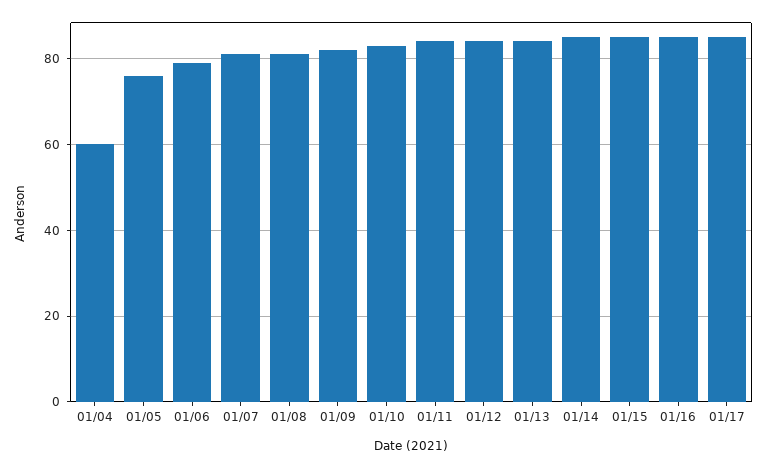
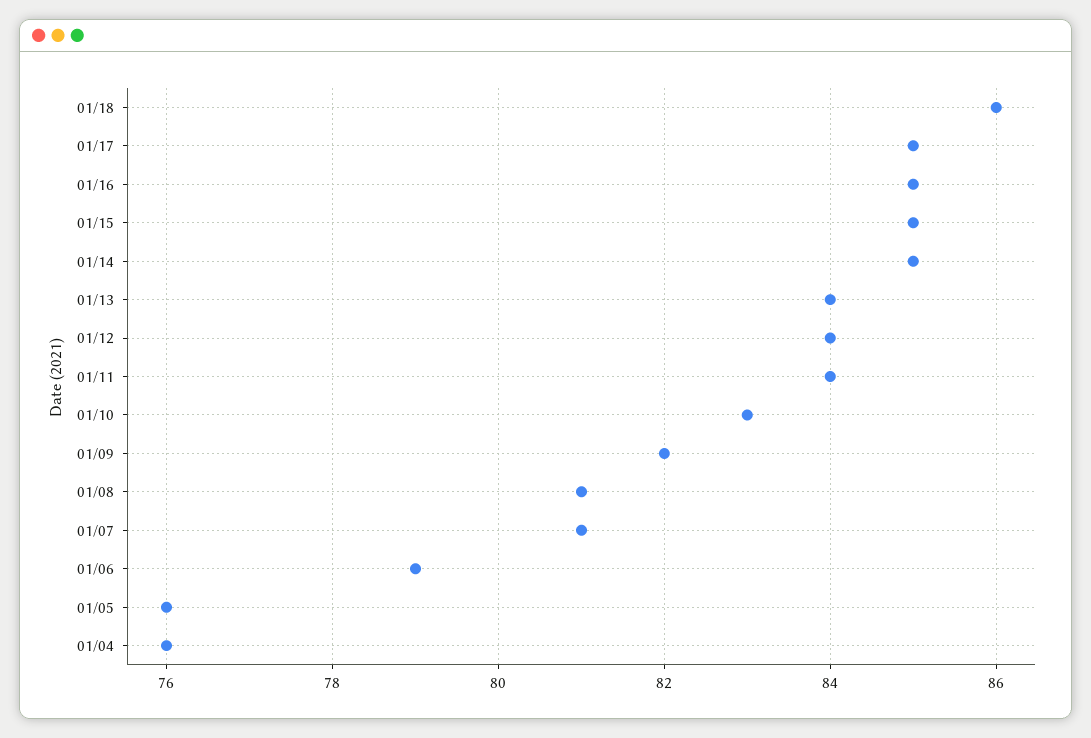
01/04: 60 -> 76
01/18: none -> 86

